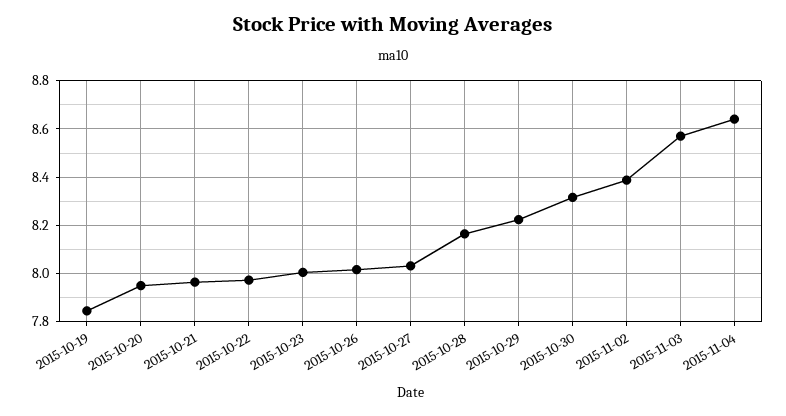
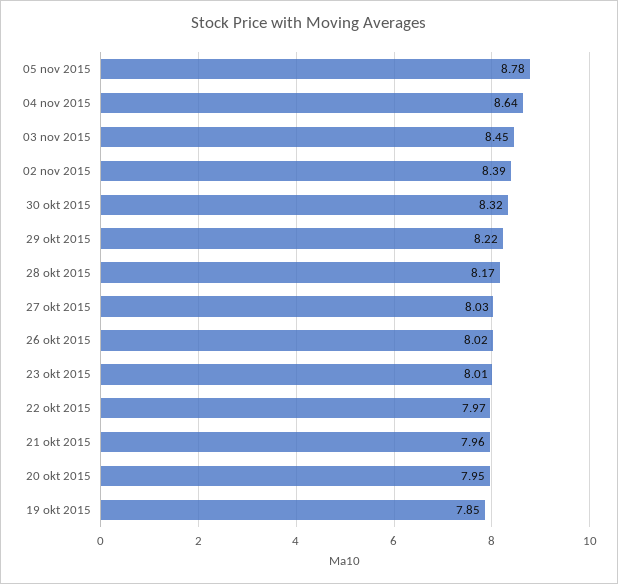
2015-11-03: 8.575 -> 8.45
05 nov 2015: none -> 8.78

